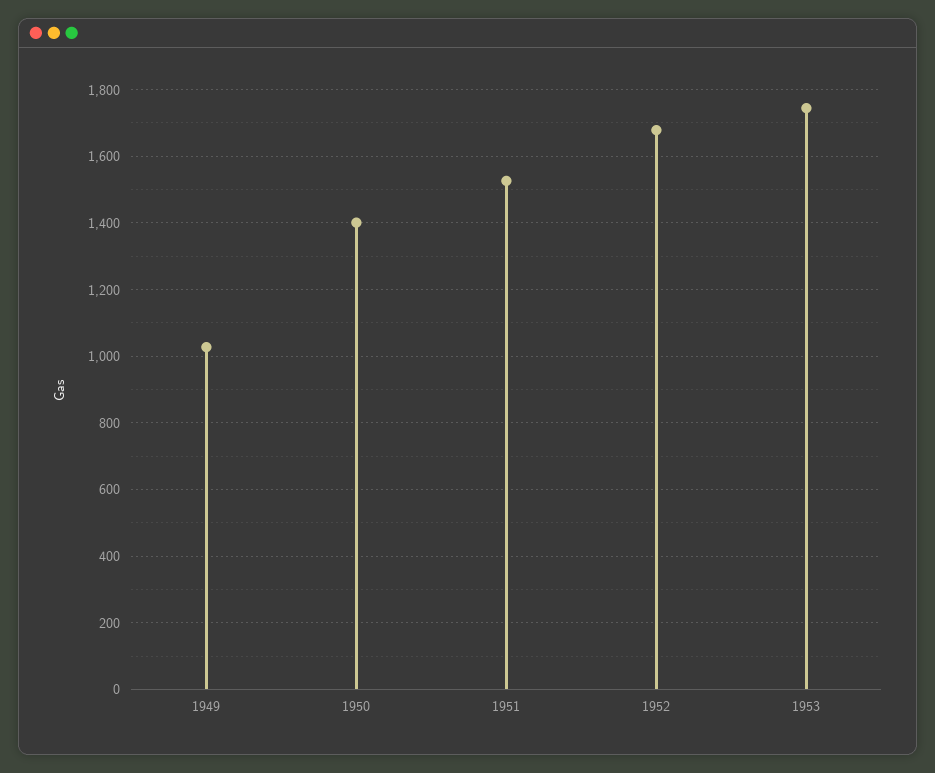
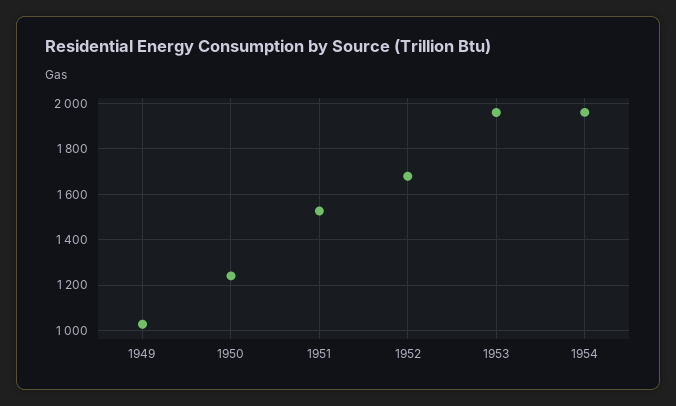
1950: 1400 -> 1250
1953: 1740 -> 1950
1954: none -> 1950

